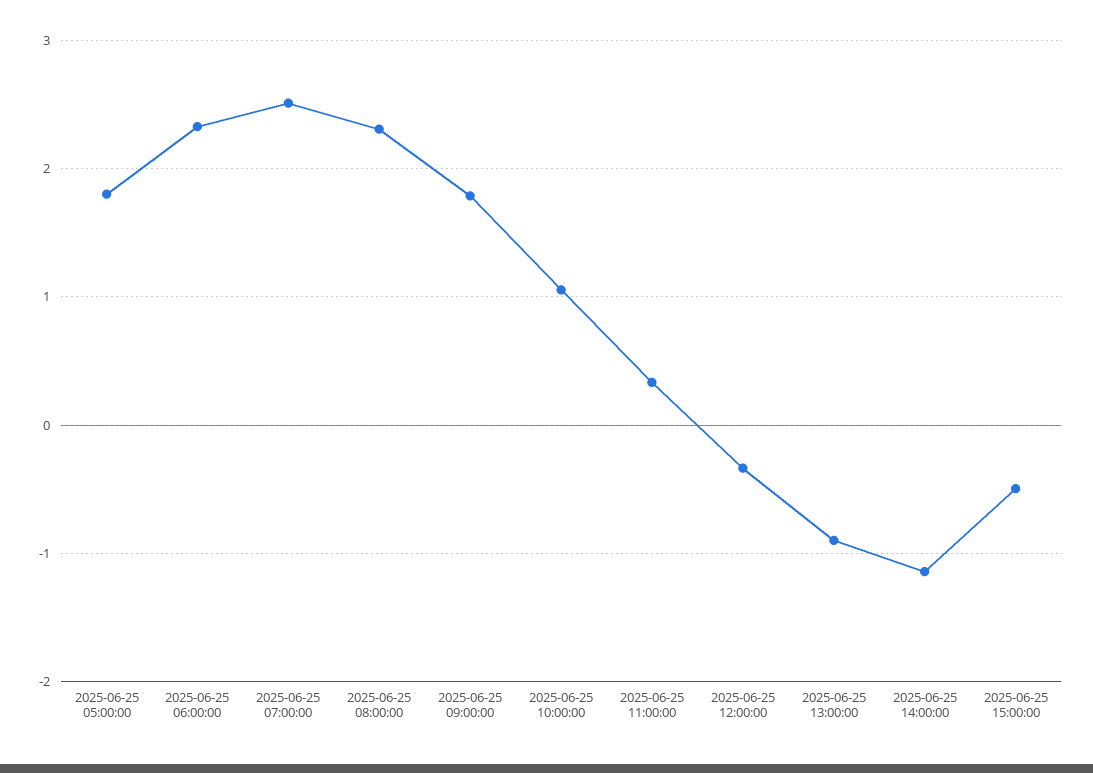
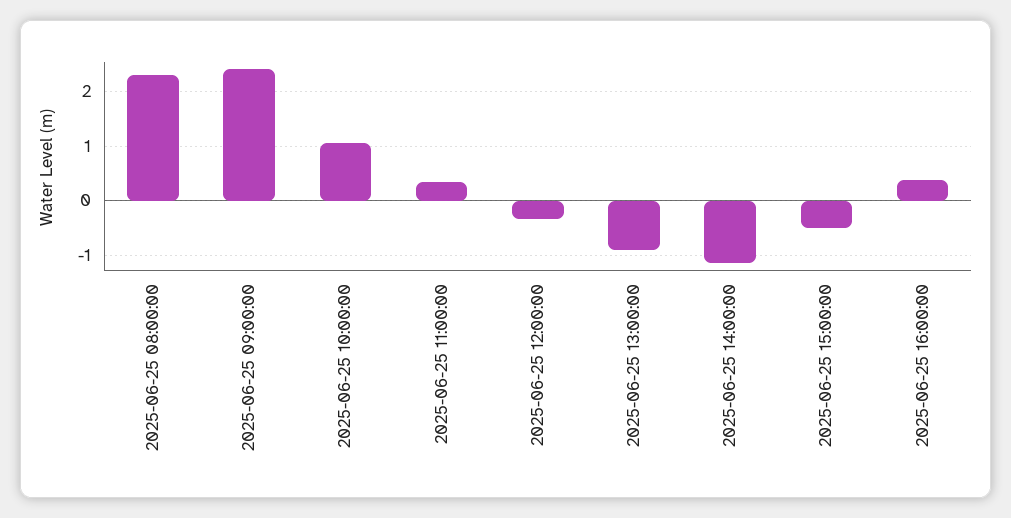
2025-06-25 05:00:00: 1.8 -> none
2025-06-25 06:00:00: 2.3 -> none
2025-06-25 07:00:00: 2.5 -> none
2025-06-25 09:00:00: 1.8 -> 2.4
2025-06-25 16:00:00: none -> 0.4

